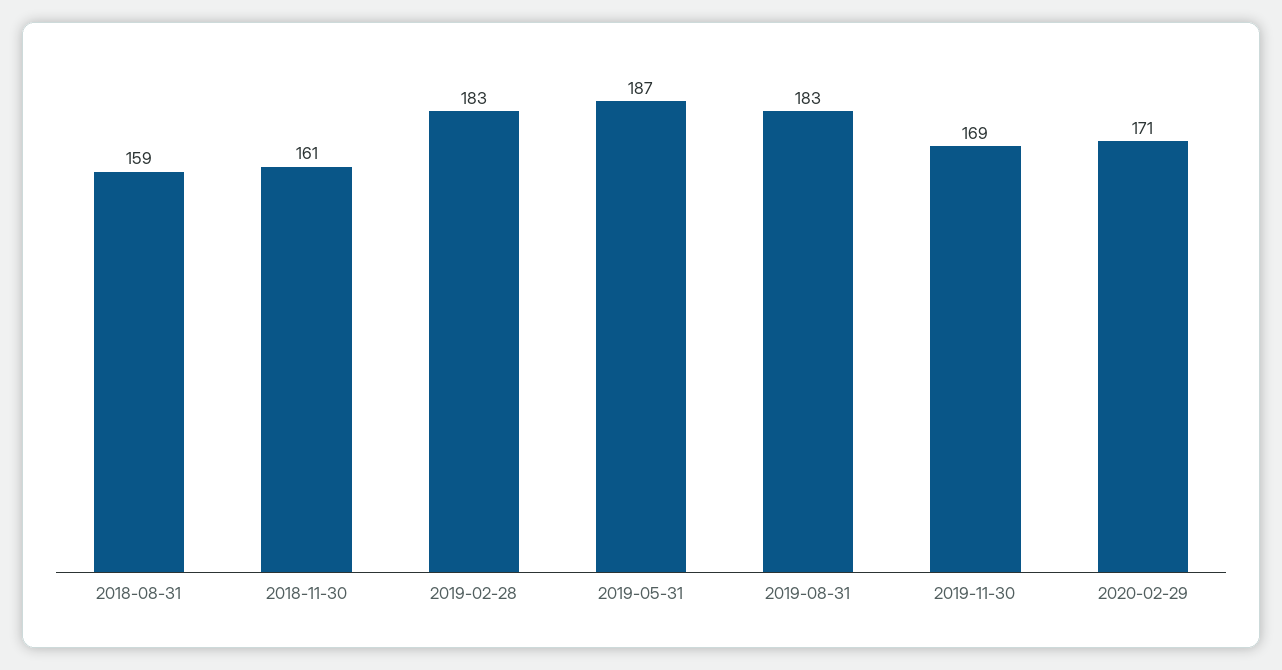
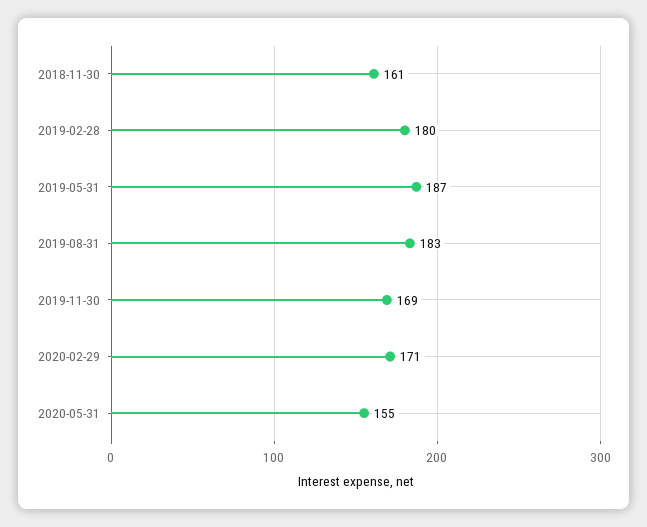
2018-08-31: 159 -> none
2019-02-28: 183 -> 180
2020-05-31: none -> 155

